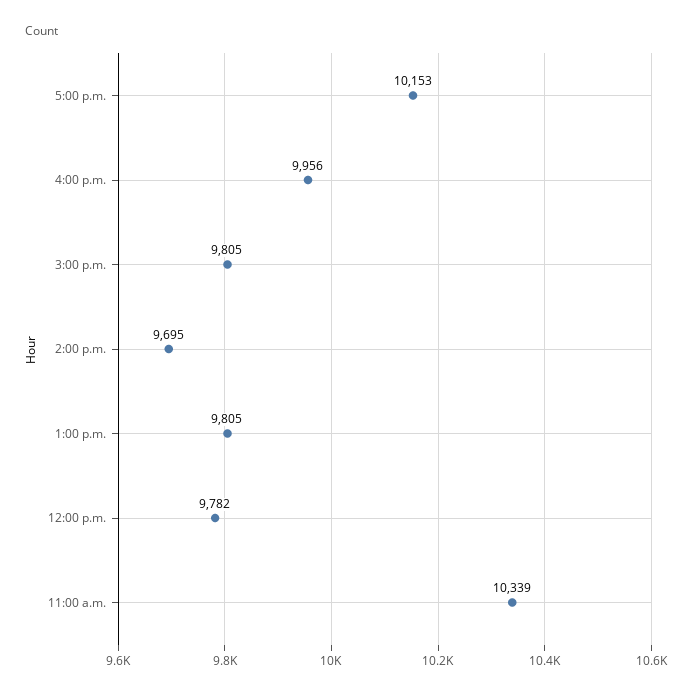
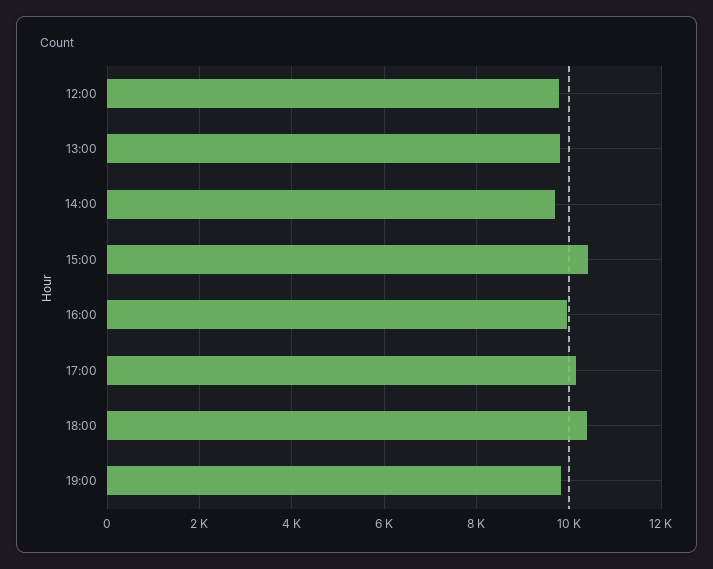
3:00 p.m.: 9805 -> 10400
11:00 a.m.: 10339 -> none
18:00: none -> 10400
19:00: none -> 9800

